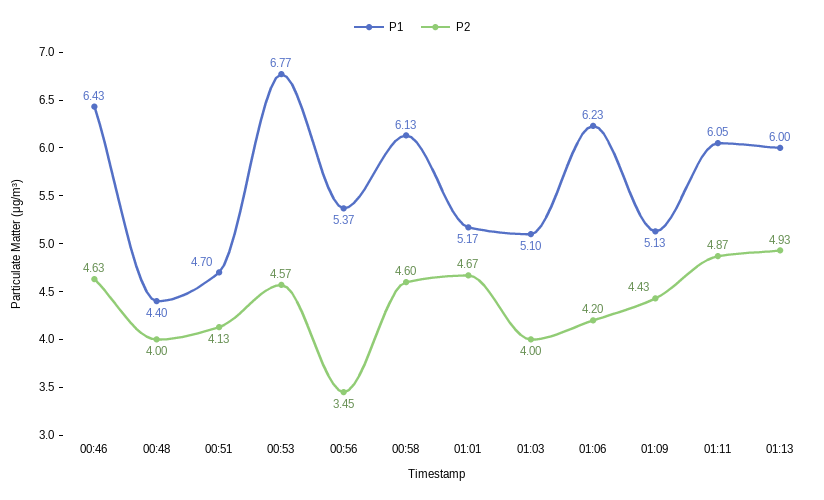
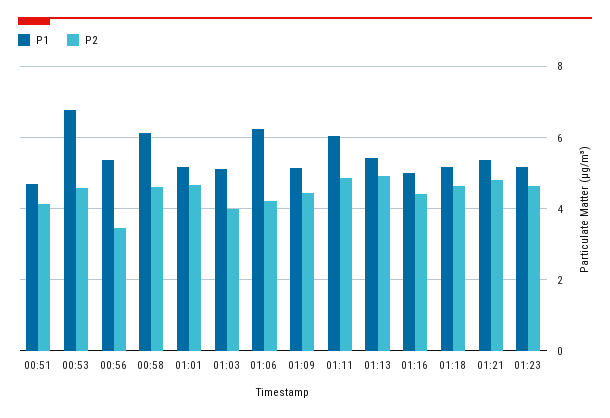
P1, 00:46: 6.43 -> none
P2, 00:46: 4.63 -> none
P1, 00:48: 4.4 -> none
P2, 00:48: 4 -> none
P1, 01:13: 6 -> 5.4
P1, 01:16: none -> 5
P2, 01:16: none -> 4.4
P1, 01:18: none -> 5.2
P2, 01:18: none -> 4.6
P1, 01:21: none -> 5.4
P2, 01:21: none -> 4.8
P1, 01:23: none -> 5.2
P2, 01:23: none -> 4.6

